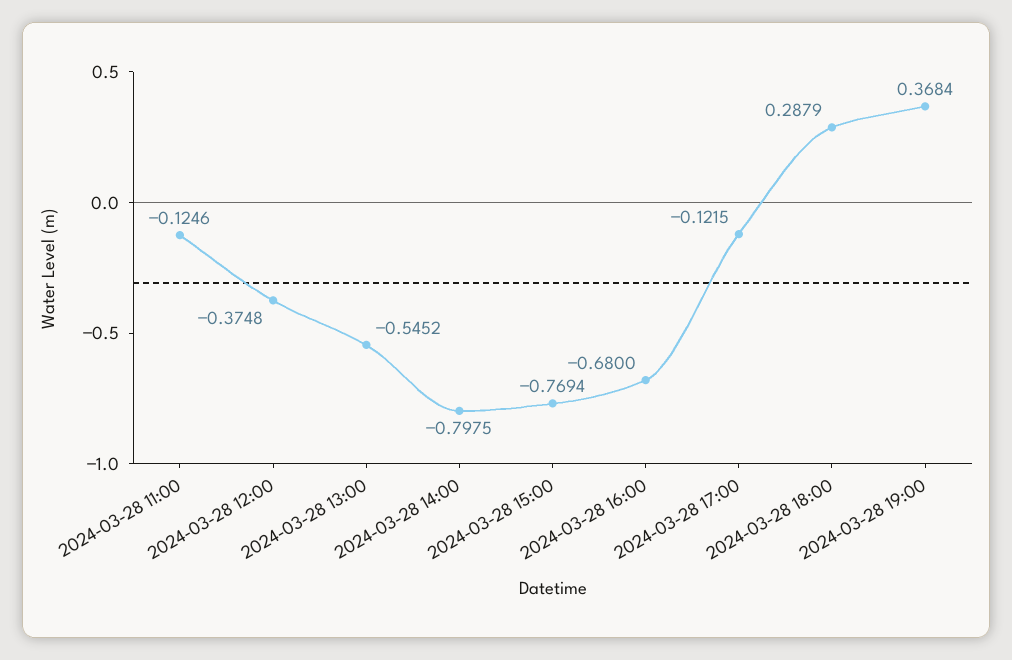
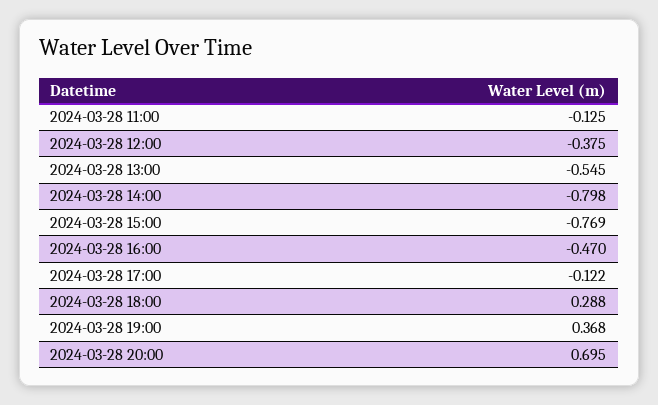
2024-03-28 16:00: -0.68 -> -0.47
2024-03-28 20:00: none -> 0.695

